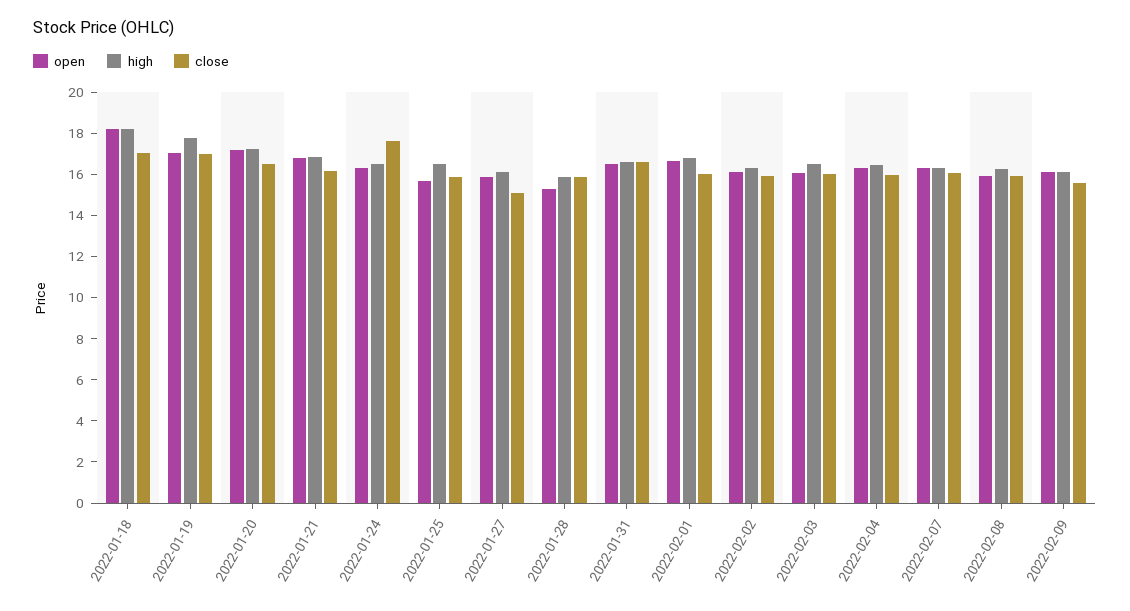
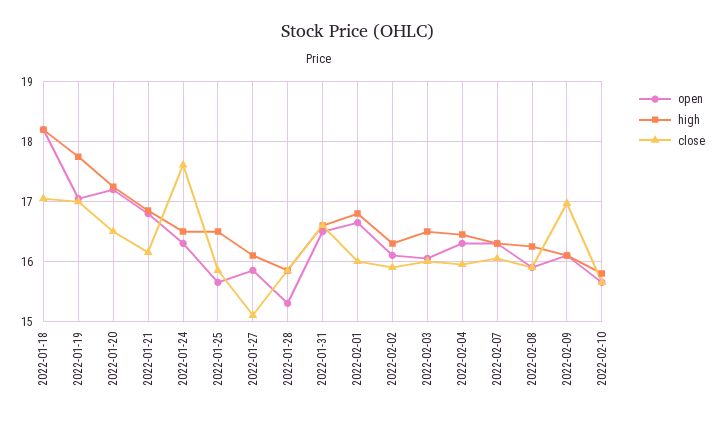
close, 2022-02-09: 15.5 -> 17
open, 2022-02-10: none -> 15.6
high, 2022-02-10: none -> 15.8
close, 2022-02-10: none -> 15.6

